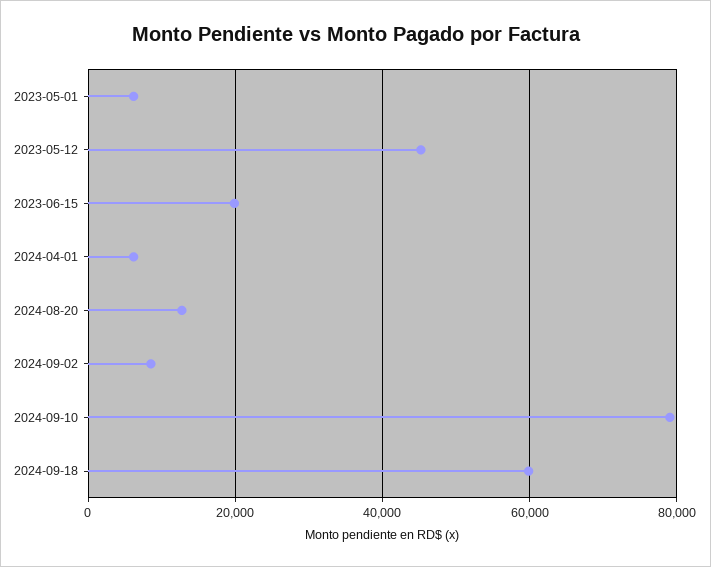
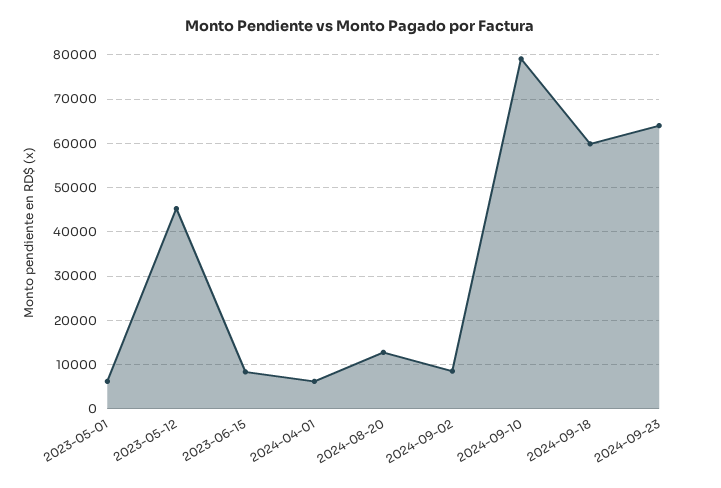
2023-06-15: 20000 -> 8000
2024-09-23: none -> 64000

